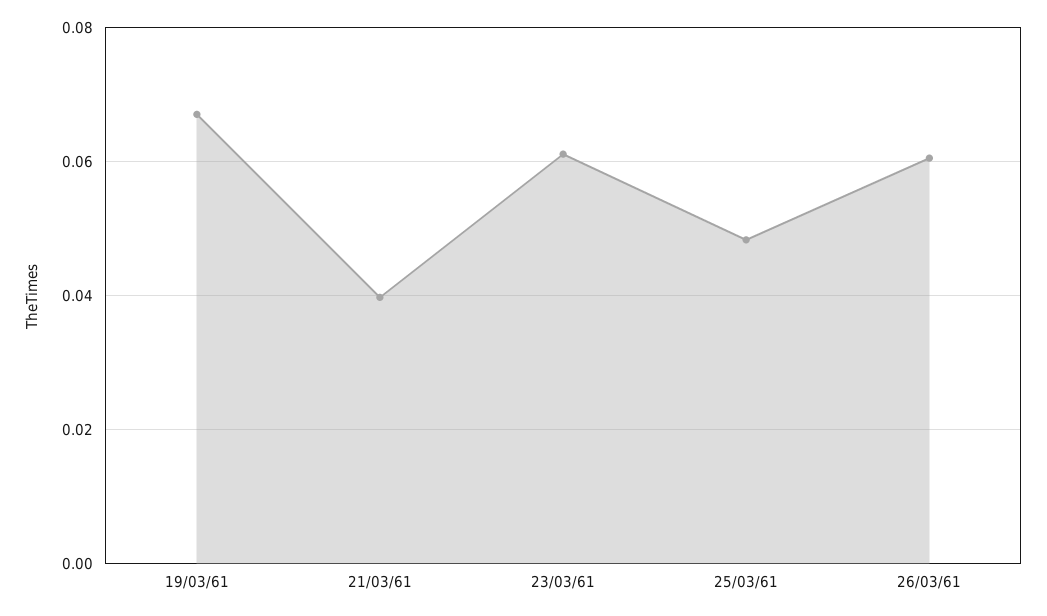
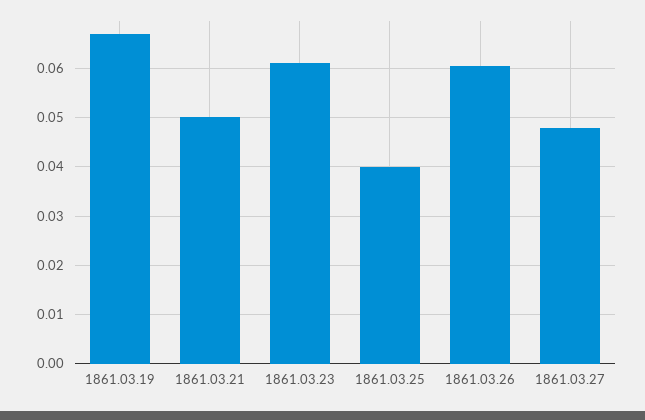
21/03/61: 0.04 -> 0.05
25/03/61: 0.048 -> 0.04
1861.03.27: none -> 0.048

